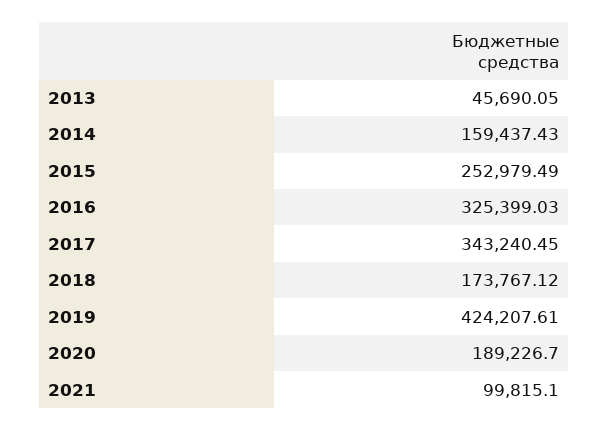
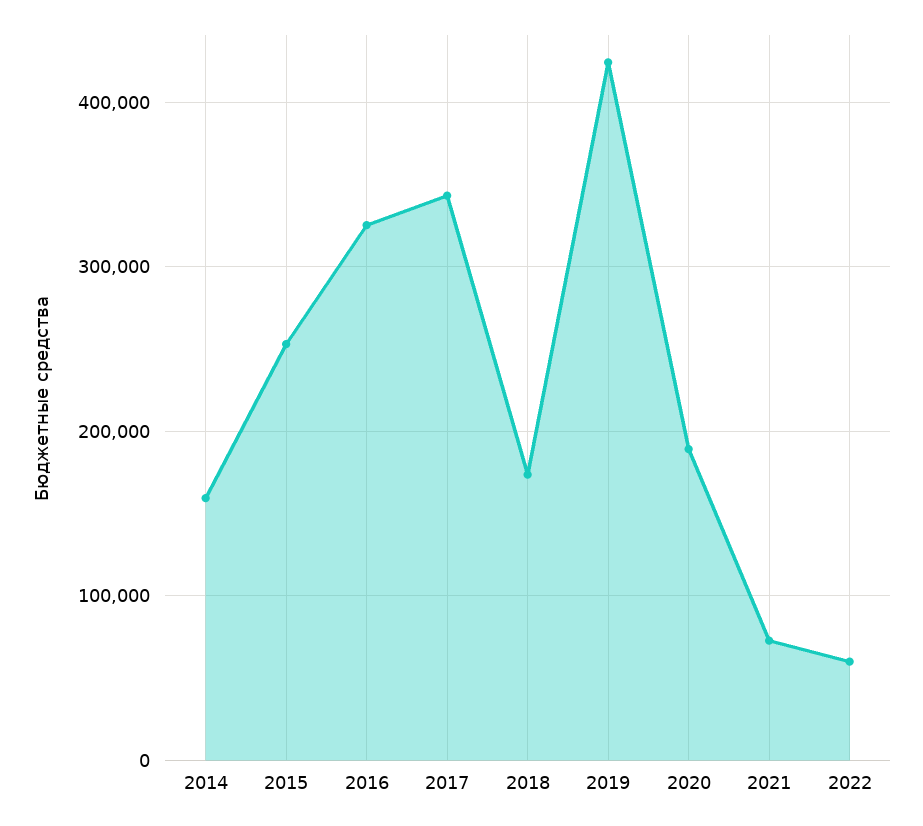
2013: 45690.05 -> none
2021: 99815.1 -> 70000
2022: none -> 60000

